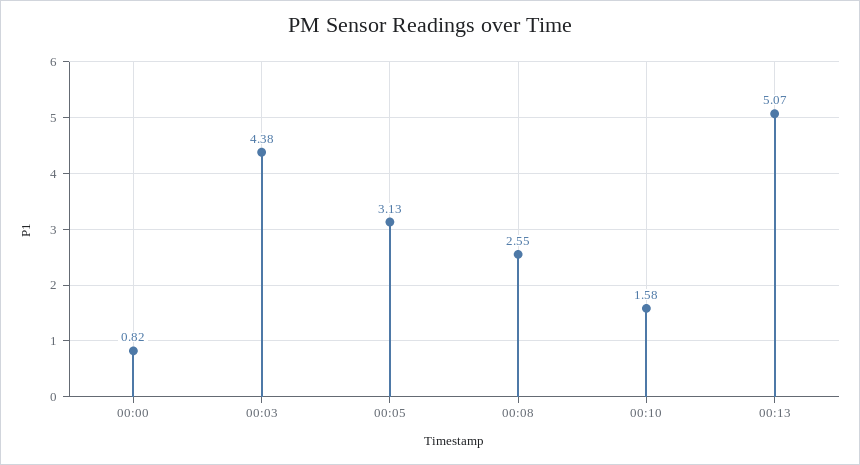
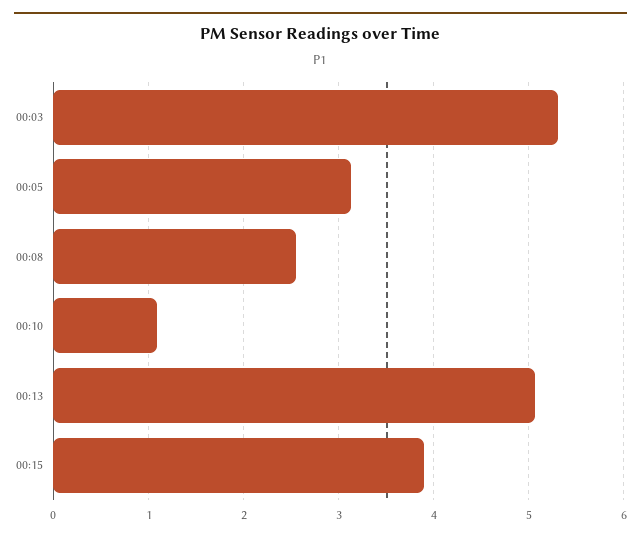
00:00: 0.82 -> none
00:03: 4.38 -> 5.3
00:10: 1.58 -> 1.1
00:15: none -> 3.9

